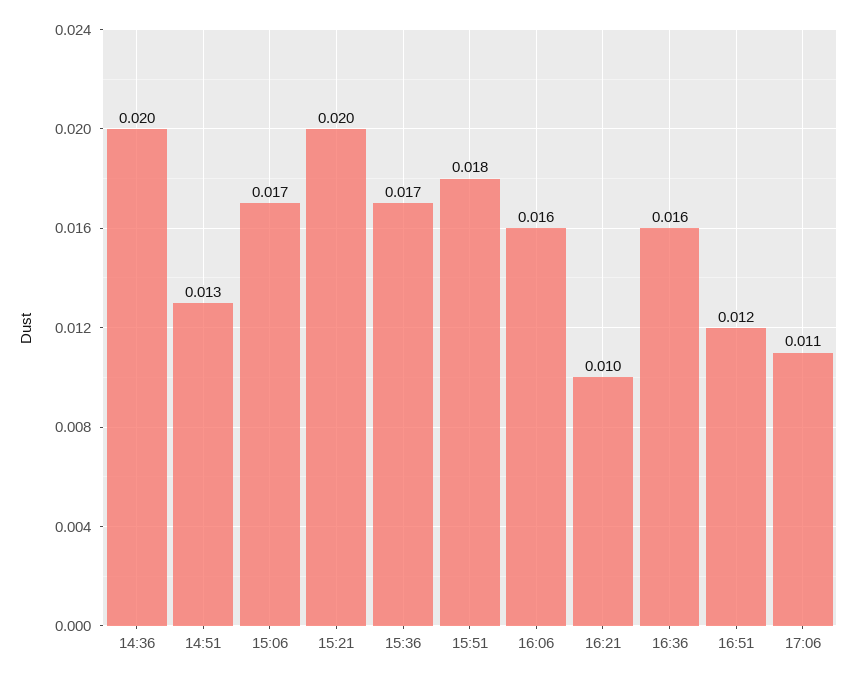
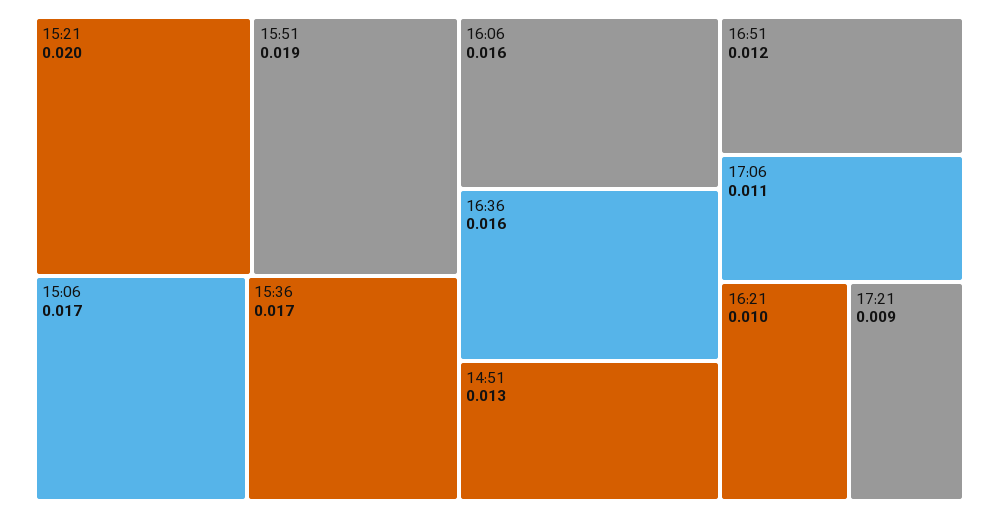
14:36: 0.02 -> none
15:51: 0.018 -> 0.019
17:21: none -> 0.009

